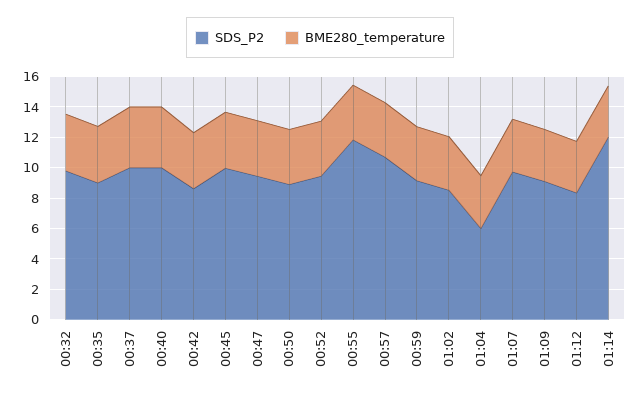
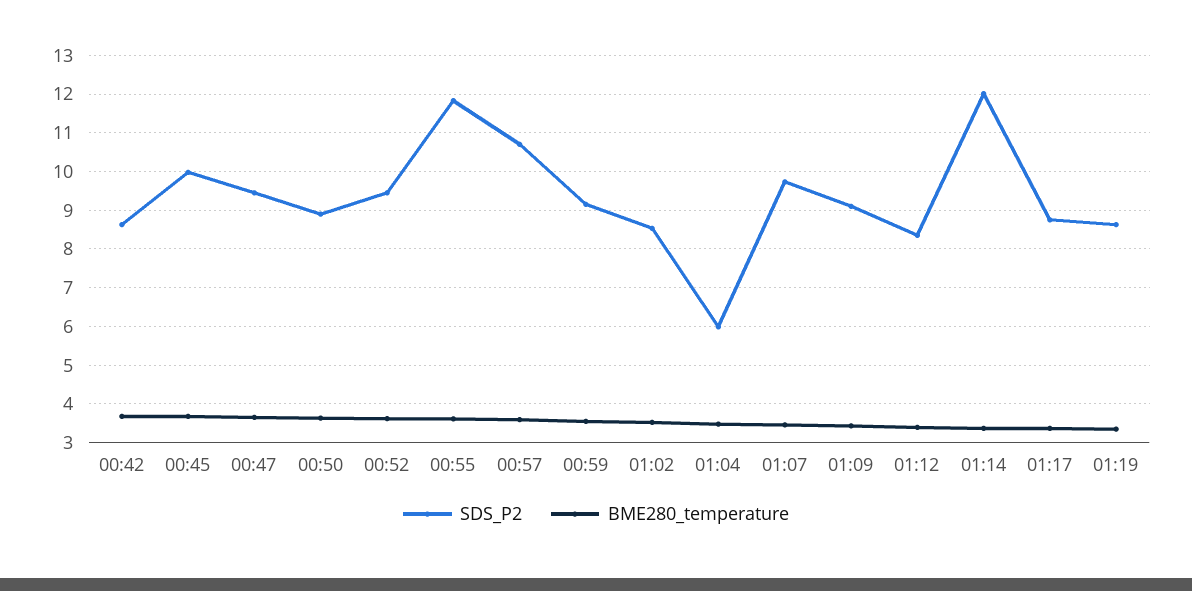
SDS_P2, 00:32: 10 -> none
BME280_temperature, 00:32: 4 -> none
SDS_P2, 00:35: 9 -> none
BME280_temperature, 00:35: 4 -> none
SDS_P2, 00:37: 10 -> none
BME280_temperature, 00:37: 4 -> none
SDS_P2, 00:40: 10 -> none
BME280_temperature, 00:40: 4 -> none
SDS_P2, 01:17: none -> 8.8
BME280_temperature, 01:17: none -> 3.4
SDS_P2, 01:19: none -> 8.6
BME280_temperature, 01:19: none -> 3.4

